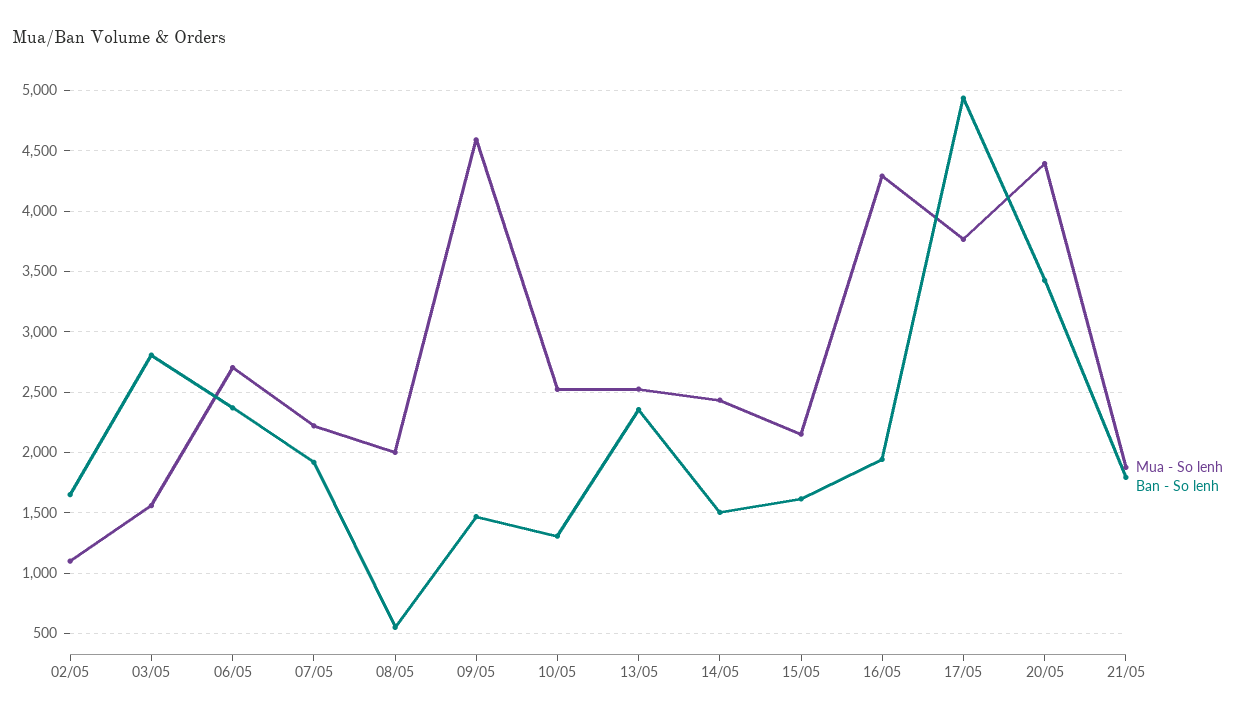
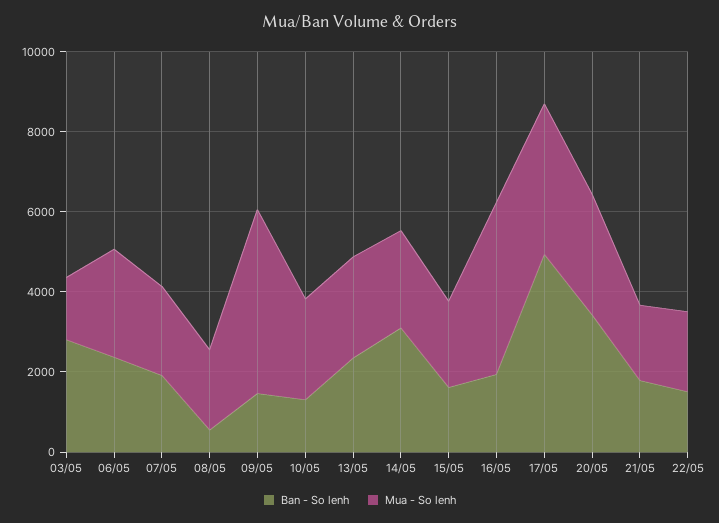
Mua - So lenh, 02/05: 1100 -> none
Ban - So lenh, 02/05: 1650 -> none
Ban - So lenh, 14/05: 1500 -> 3000
Mua - So lenh, 20/05: 4400 -> 3000
Ban - So lenh, 22/05: none -> 1500
Mua - So lenh, 22/05: none -> 2000

